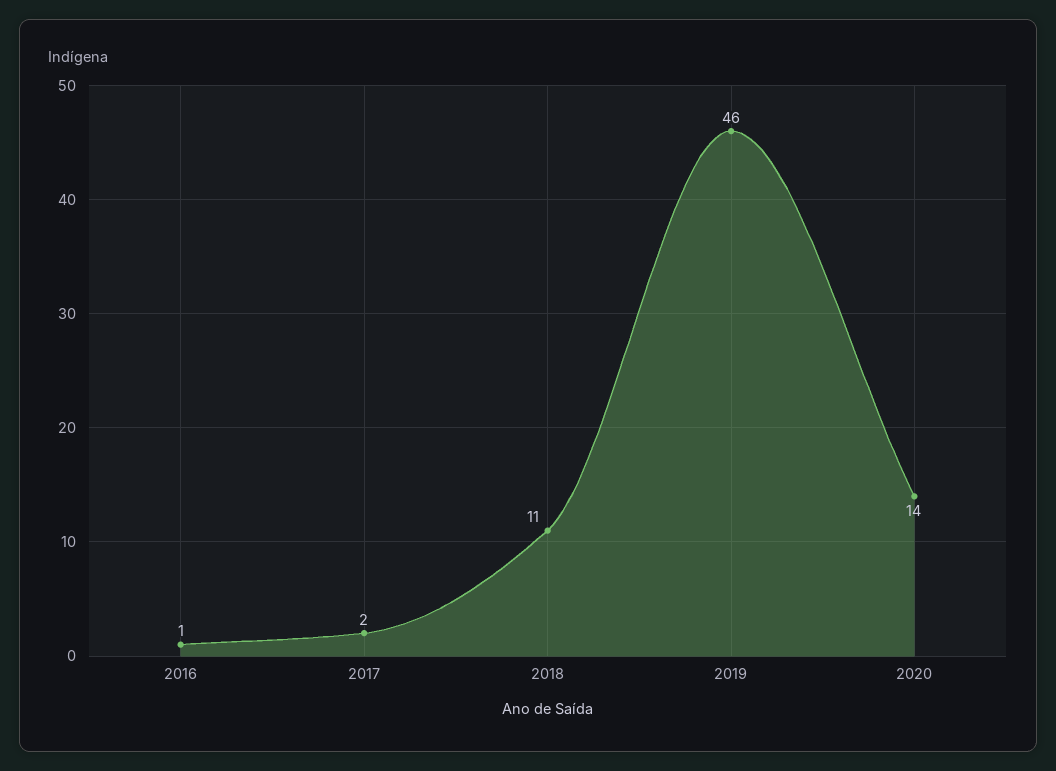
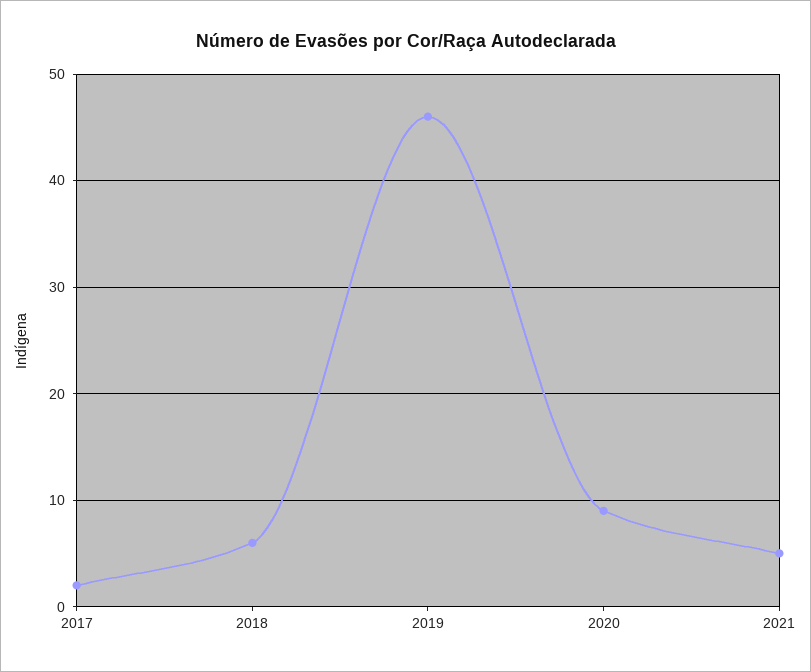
2016: 1 -> none
2018: 11 -> 6
2020: 14 -> 9
2021: none -> 5

